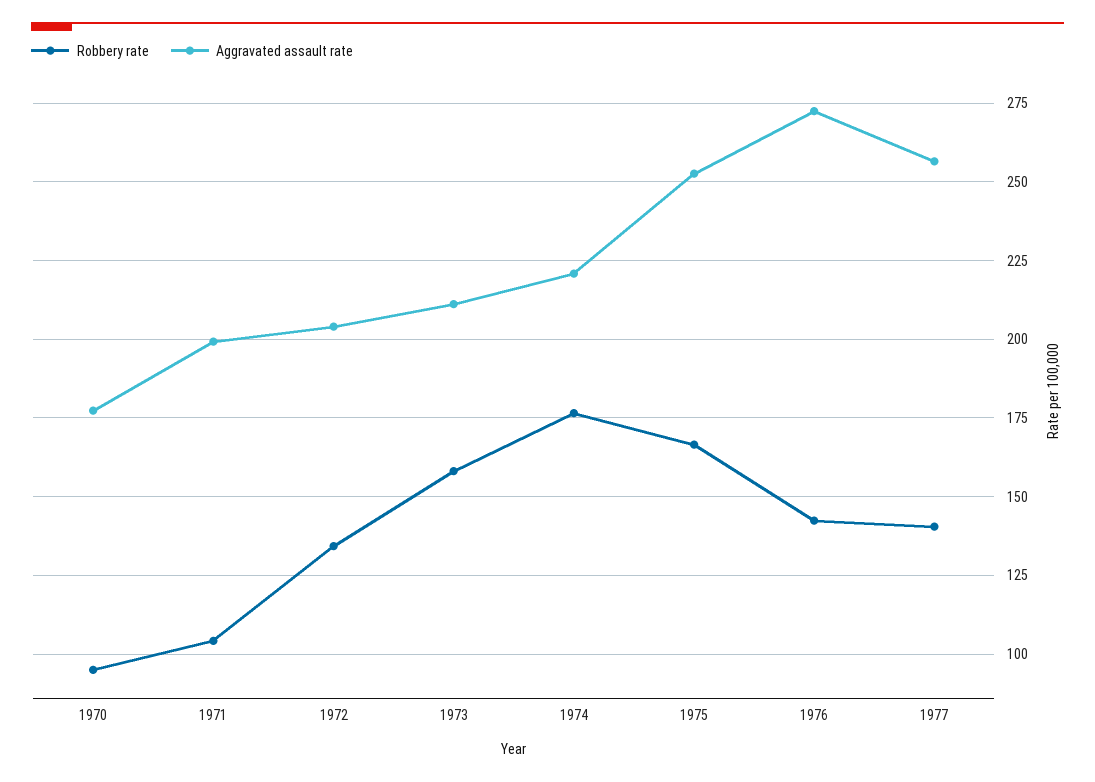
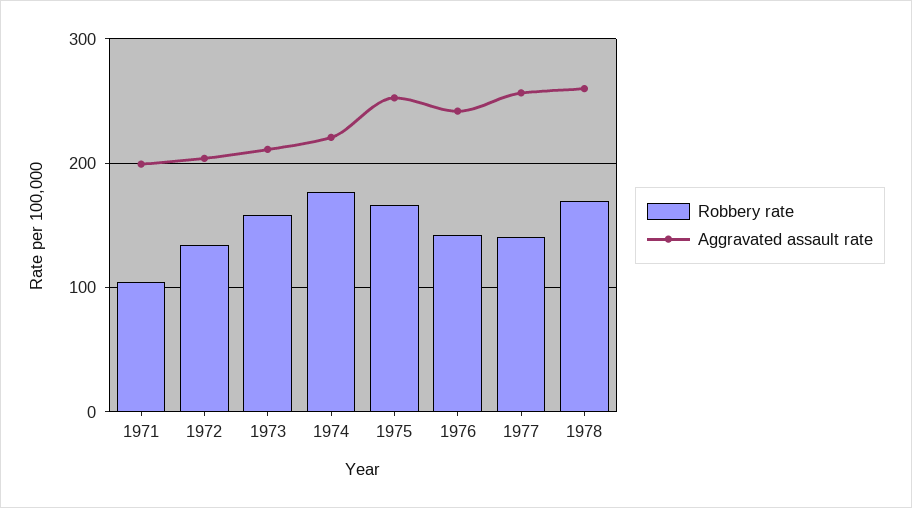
Robbery rate, 1970: 95 -> none
Aggravated assault rate, 1970: 177.5 -> none
Aggravated assault rate, 1976: 272.5 -> 240
Robbery rate, 1978: none -> 170
Aggravated assault rate, 1978: none -> 260

